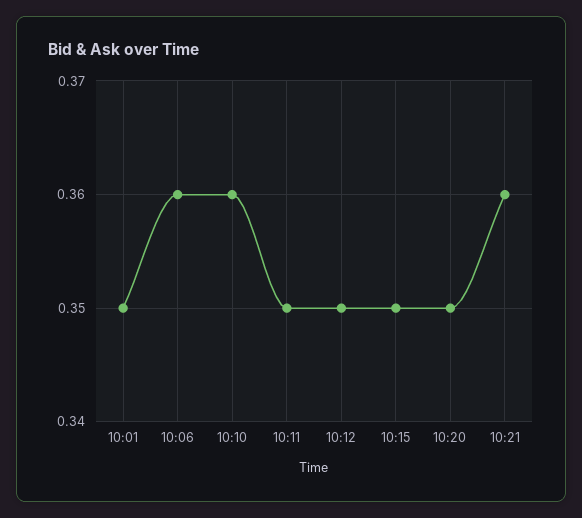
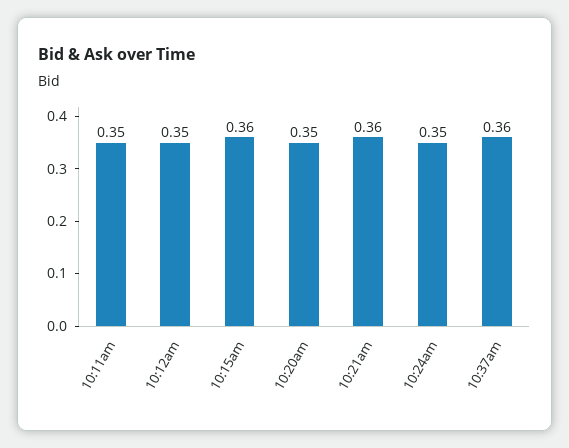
10:01: 0.35 -> none
10:06: 0.36 -> none
10:10: 0.36 -> none
10:15: 0.35 -> 0.36
10:24am: none -> 0.35
10:37am: none -> 0.36

